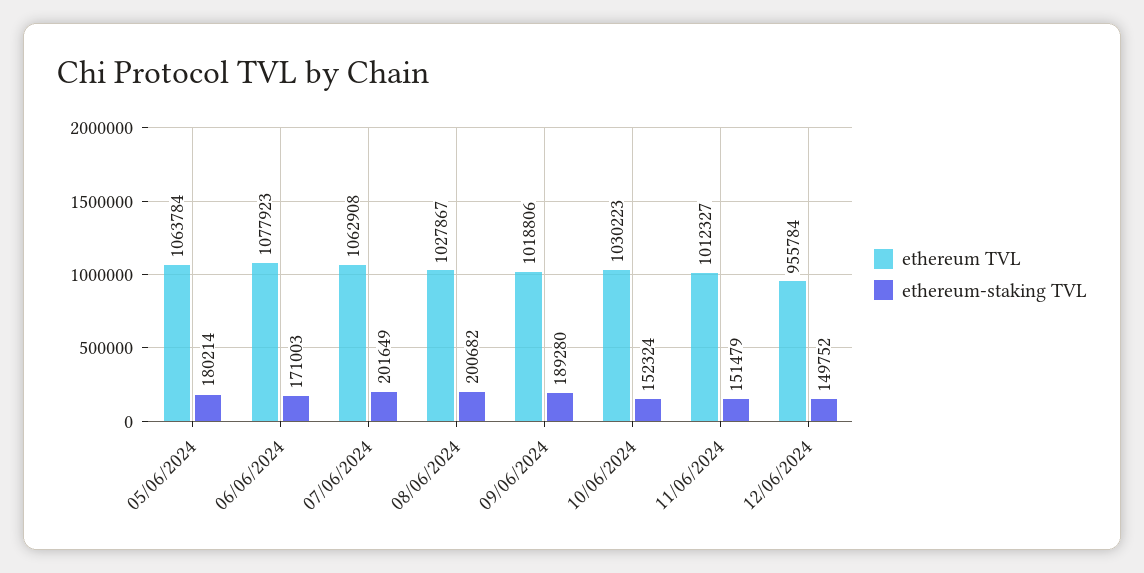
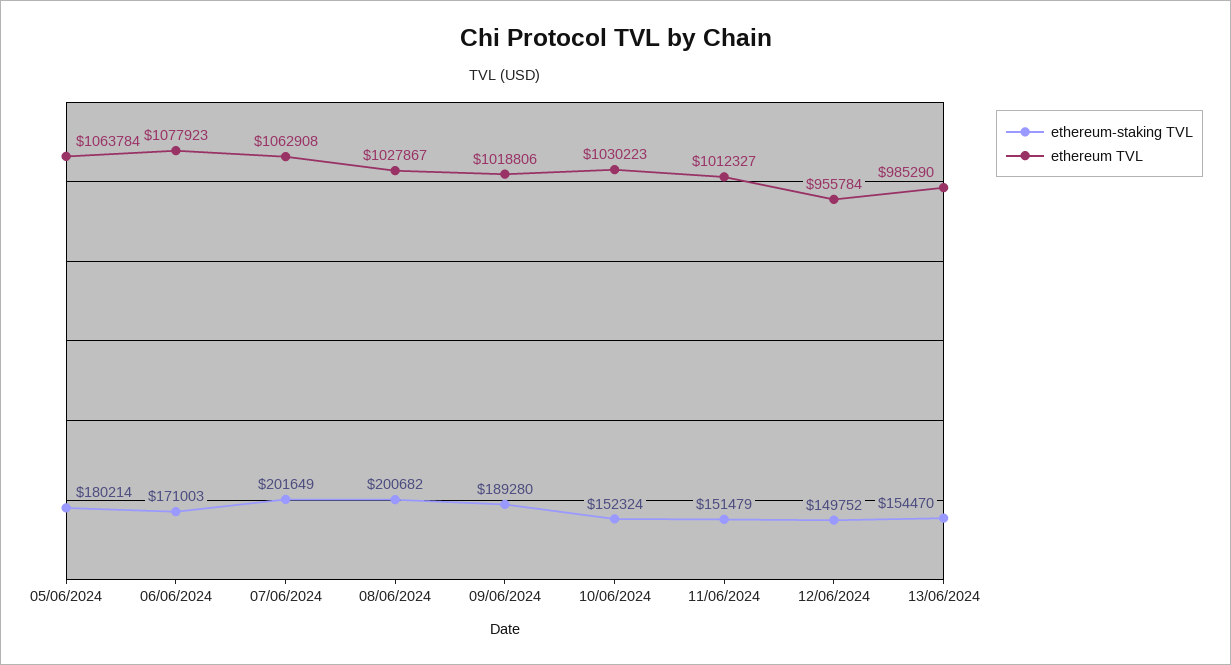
ethereum-staking TVL, 13/06/2024: none -> 154470
ethereum TVL, 13/06/2024: none -> 985290

